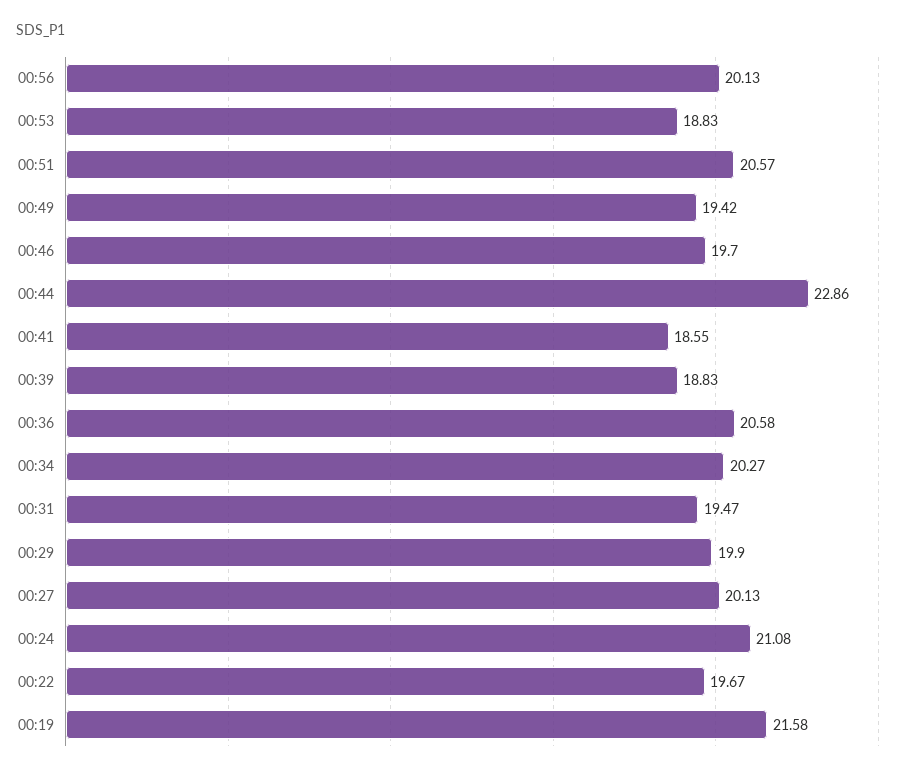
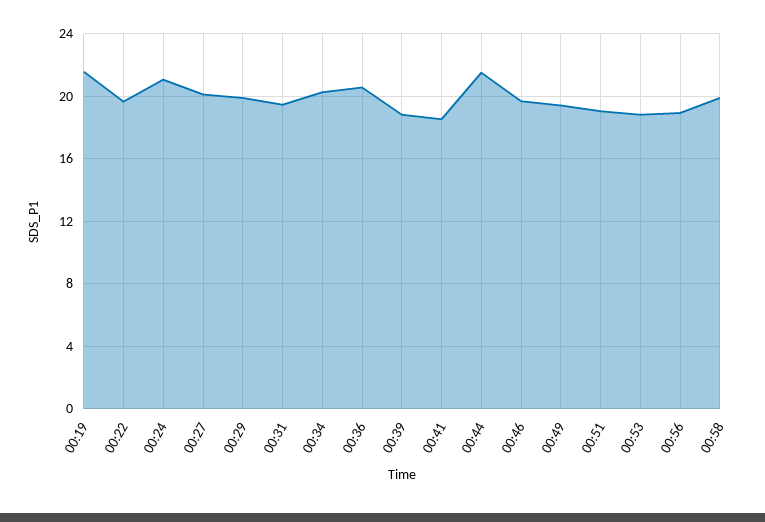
00:56: 20.13 -> 19
00:51: 20.57 -> 19
00:44: 22.86 -> 21.5
00:58: none -> 20

